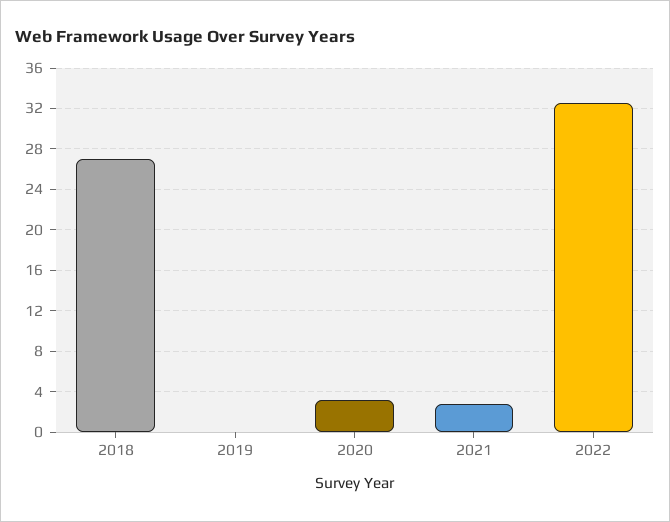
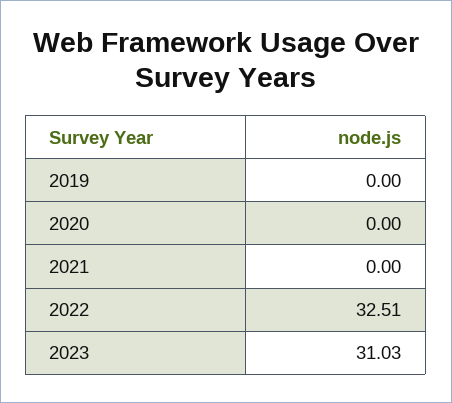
2018: 27 -> none
2020: 3 -> 0
2021: 3 -> 0
2023: none -> 31.03

